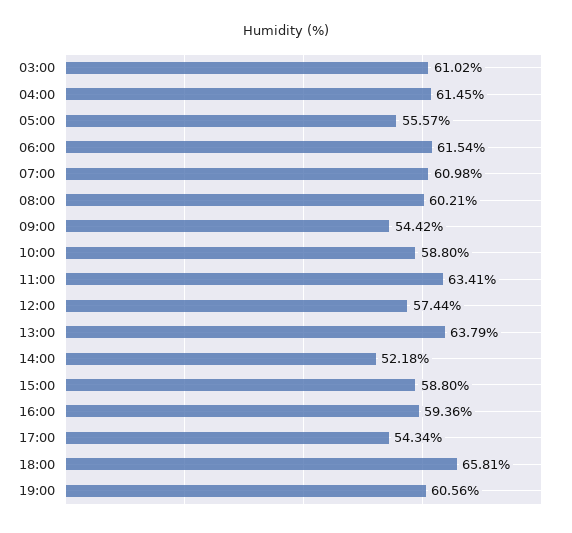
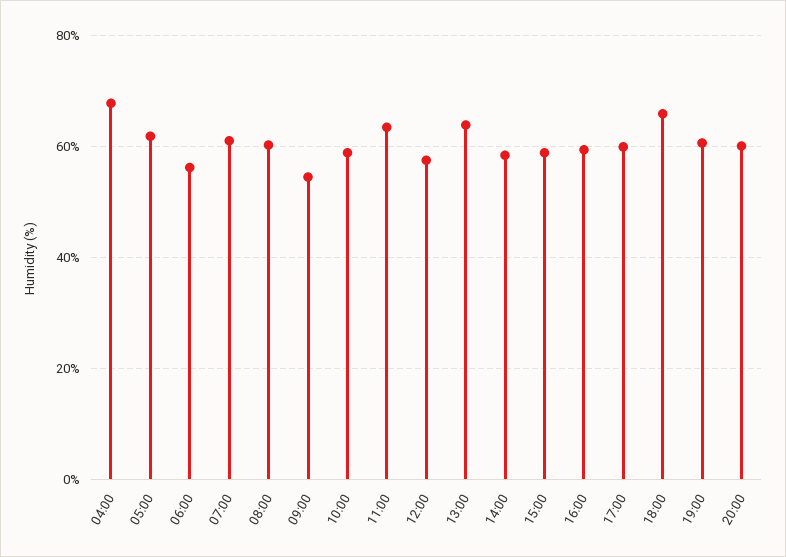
03:00: 61.02 -> none
04:00: 61.45 -> 68
05:00: 55.57 -> 62
06:00: 61.54 -> 56
14:00: 52.18 -> 58
17:00: 54.34 -> 60
20:00: none -> 60

